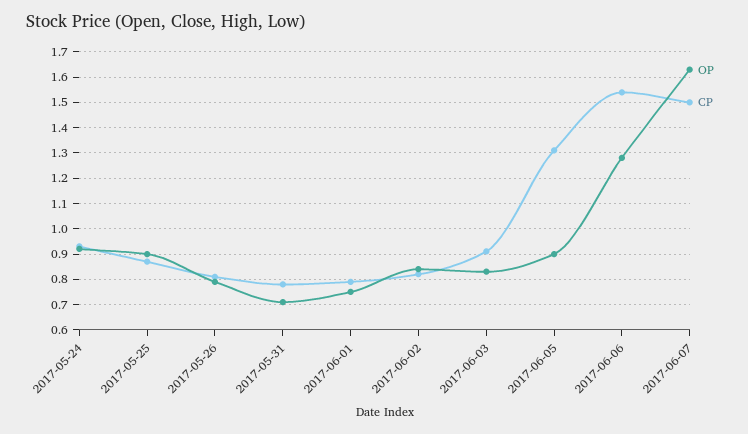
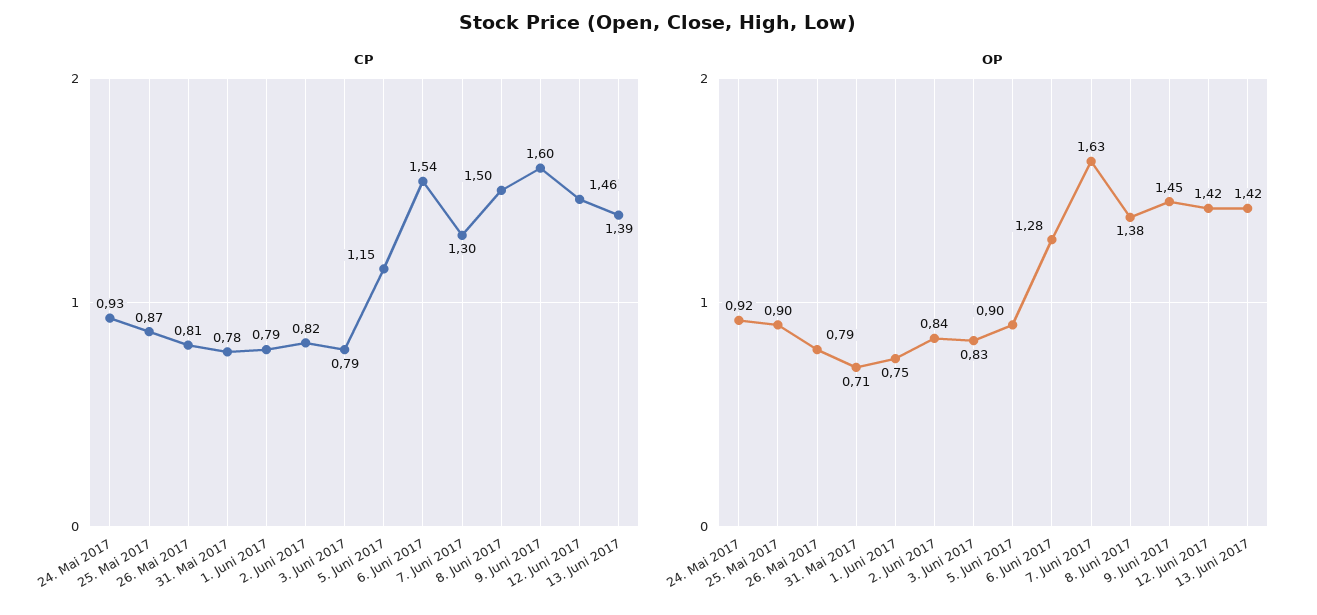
CP, 2017-06-03: 0.9 -> 0.79
CP, 2017-06-05: 1.3 -> 1.15
CP, 2017-06-07: 1.5 -> 1.3
CP, 8. Juni 2017: none -> 1.5
CP, 9. Juni 2017: none -> 1.6
CP, 12. Juni 2017: none -> 1.46
CP, 13. Juni 2017: none -> 1.39
OP, 8. Juni 2017: none -> 1.38
OP, 9. Juni 2017: none -> 1.45
OP, 12. Juni 2017: none -> 1.42
OP, 13. Juni 2017: none -> 1.42

